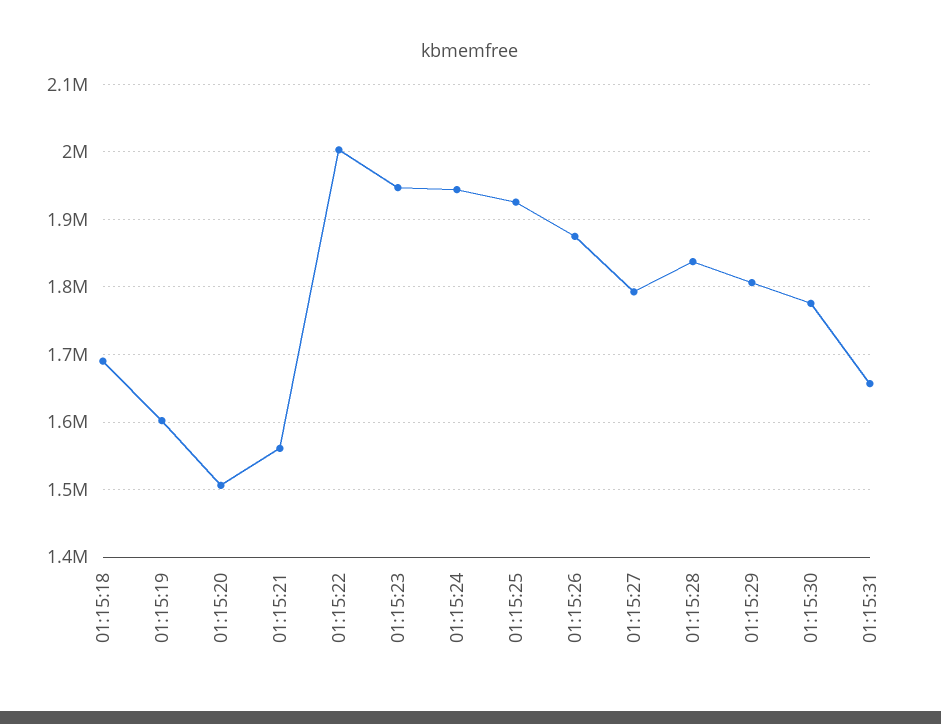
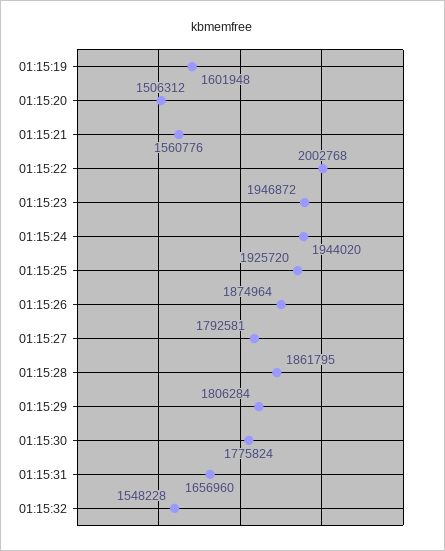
01:15:18: 1690000 -> none
01:15:28: 1840000 -> 1861795
01:15:32: none -> 1548228

